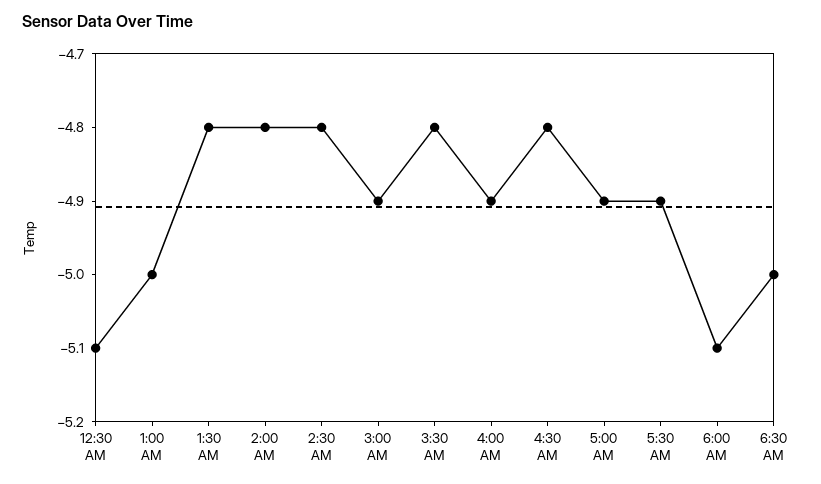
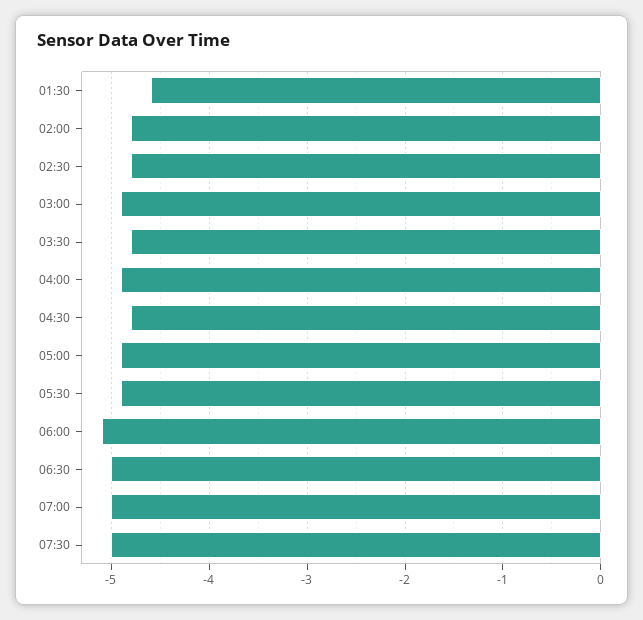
12:30 AM: -5.1 -> none
1:00 AM: -5 -> none
1:30 AM: -4.8 -> -4.6
07:00: none -> -5
07:30: none -> -5

